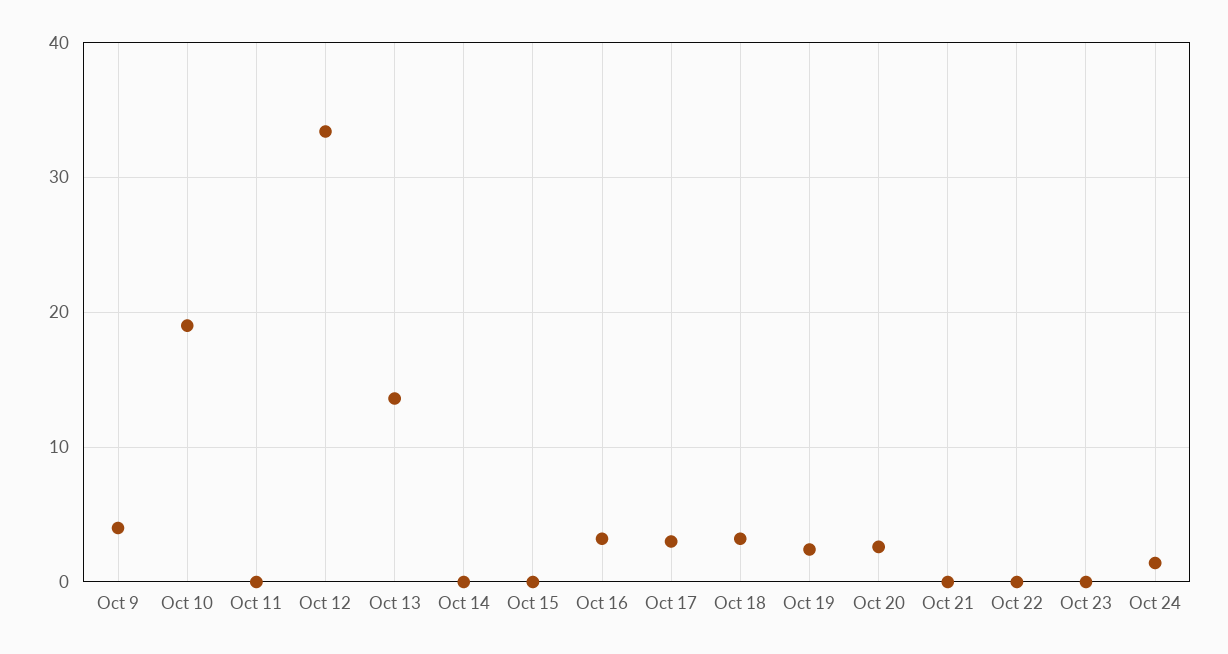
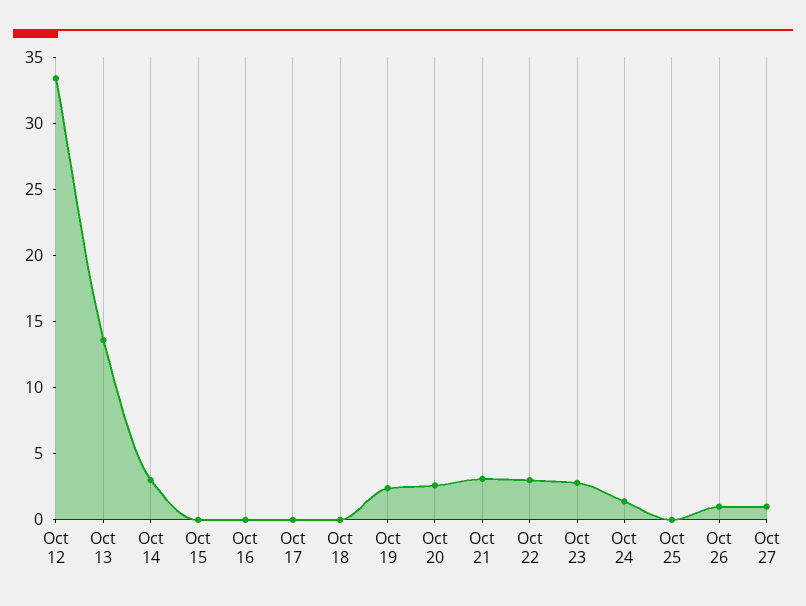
Oct 9: 4 -> none
Oct 10: 19 -> none
Oct 11: 0 -> none
Oct 14: 0 -> 3
Oct 16: 3 -> 0
Oct 17: 3 -> 0
Oct 18: 3 -> 0
Oct 21: 0 -> 3
Oct 22: 0 -> 3
Oct 23: 0 -> 3
Oct 25: none -> 0
Oct 26: none -> 1
Oct 27: none -> 1

